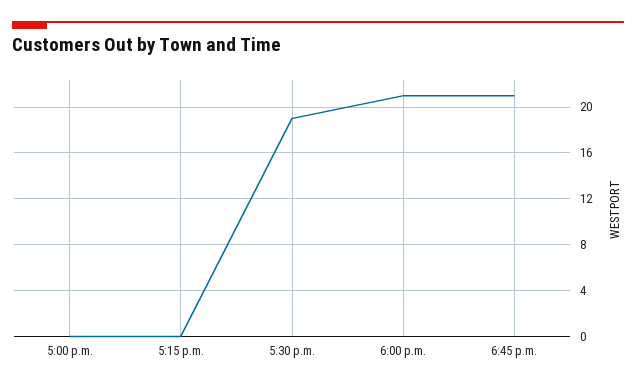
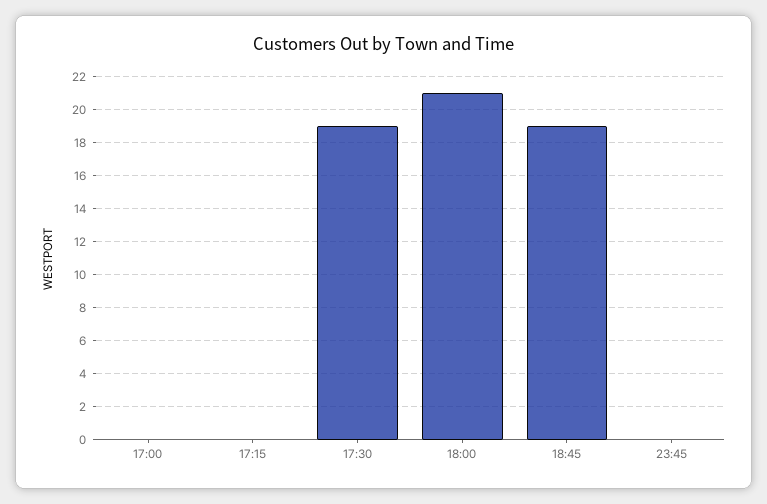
6:45 p.m.: 21 -> 19
23:45: none -> 0

